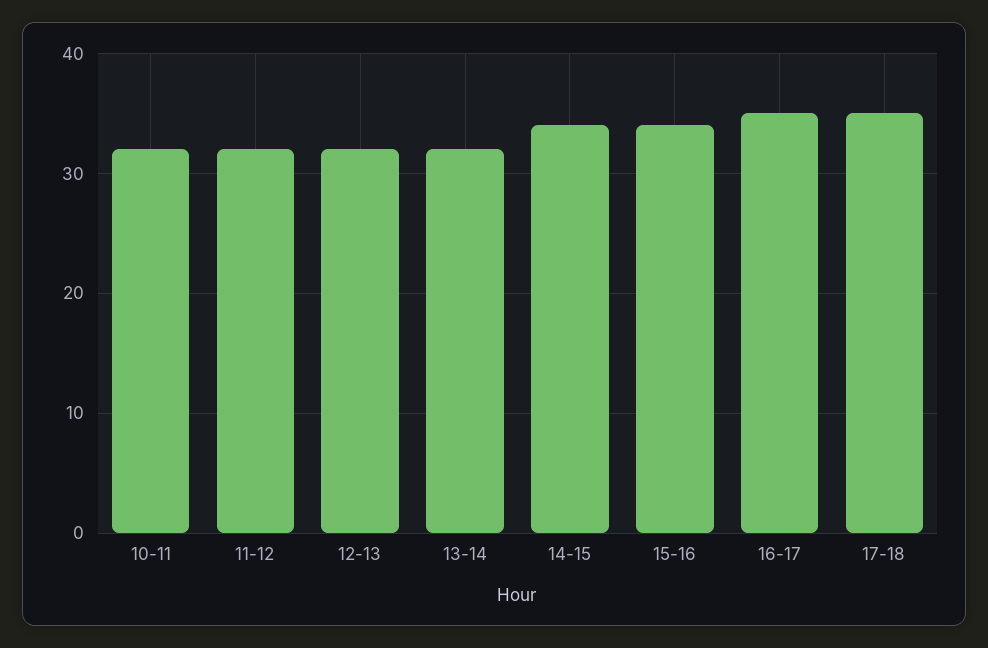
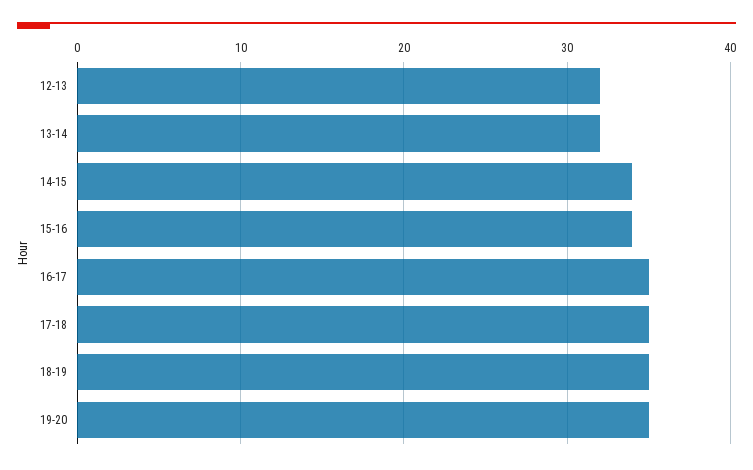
10-11: 32 -> none
11-12: 32 -> none
18-19: none -> 35
19-20: none -> 35

